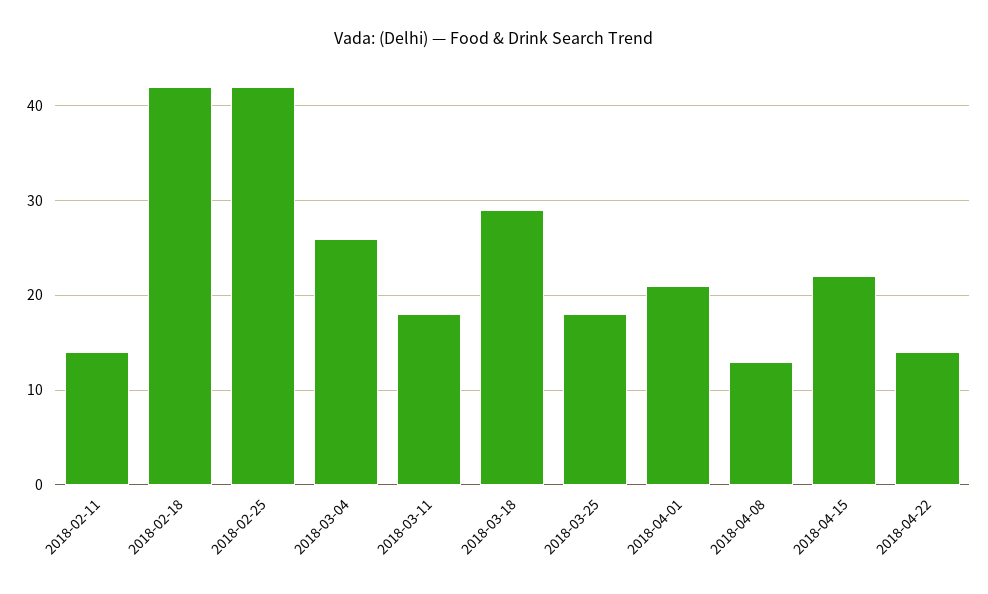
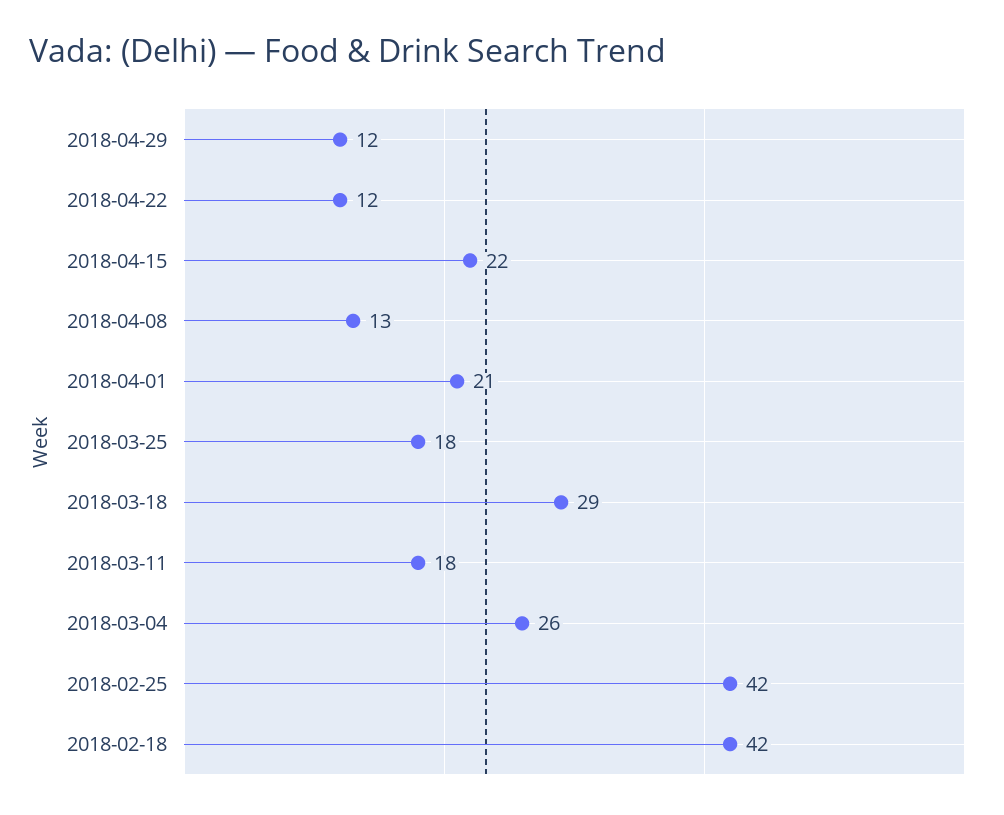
2018-02-11: 14 -> none
2018-04-22: 14 -> 12
2018-04-29: none -> 12

